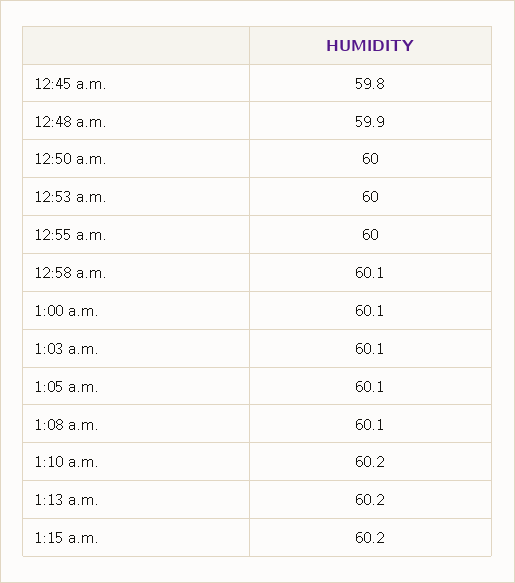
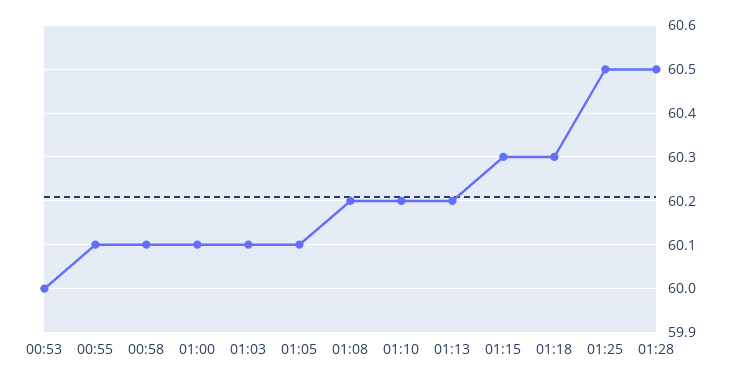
12:45 a.m.: 59.8 -> none
12:48 a.m.: 59.9 -> none
12:50 a.m.: 60 -> none
12:55 a.m.: 60 -> 60.1
1:08 a.m.: 60.1 -> 60.2
1:15 a.m.: 60.2 -> 60.3
01:18: none -> 60.3
01:25: none -> 60.5
01:28: none -> 60.5

